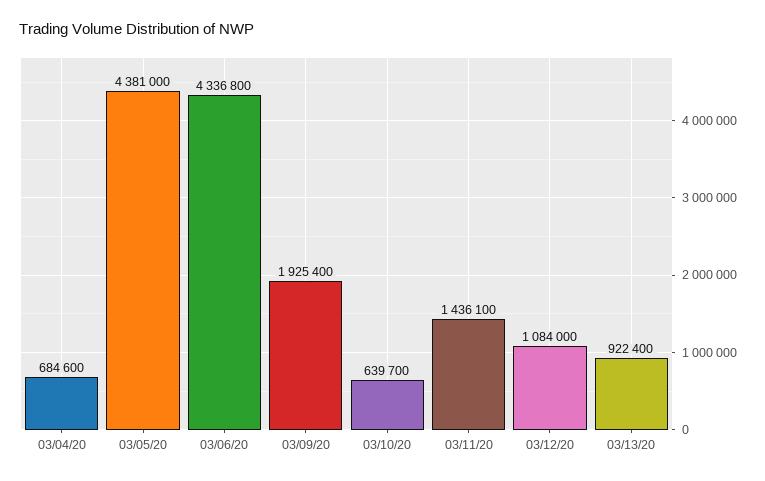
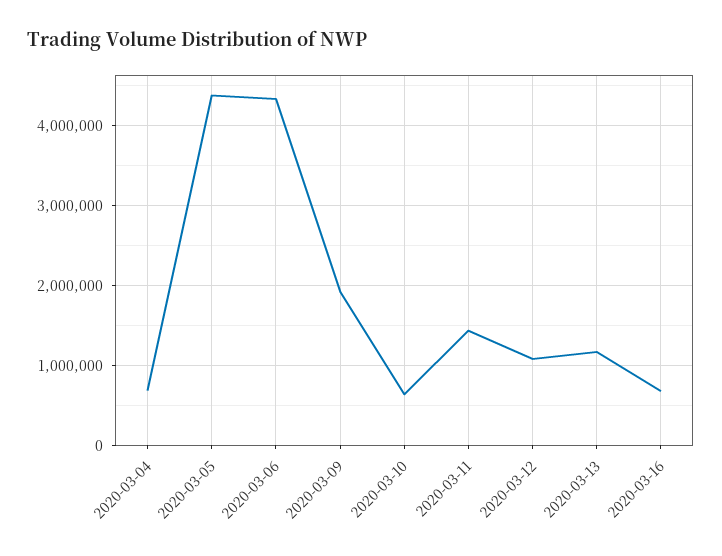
03/13/20: 922400 -> 1200000
2020-03-16: none -> 700000

